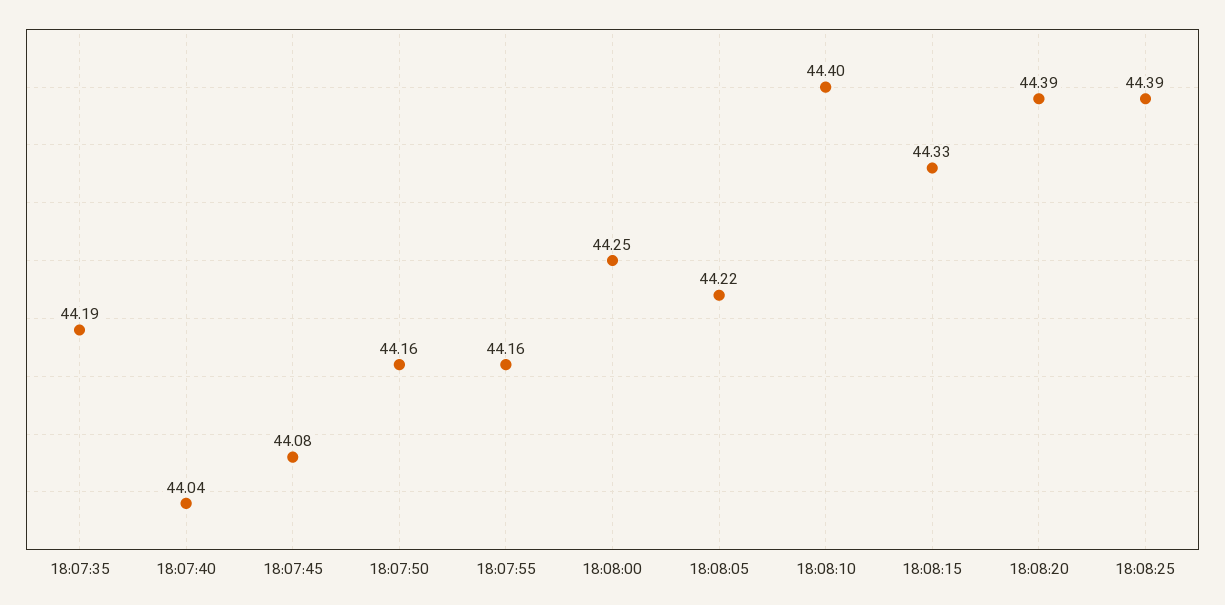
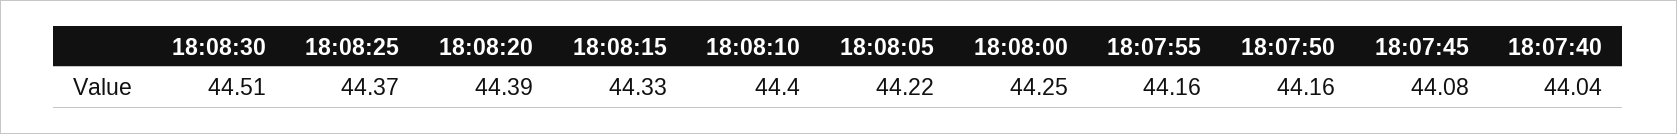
18:07:35: 44.19 -> none
18:08:25: 44.39 -> 44.37
18:08:30: none -> 44.51

